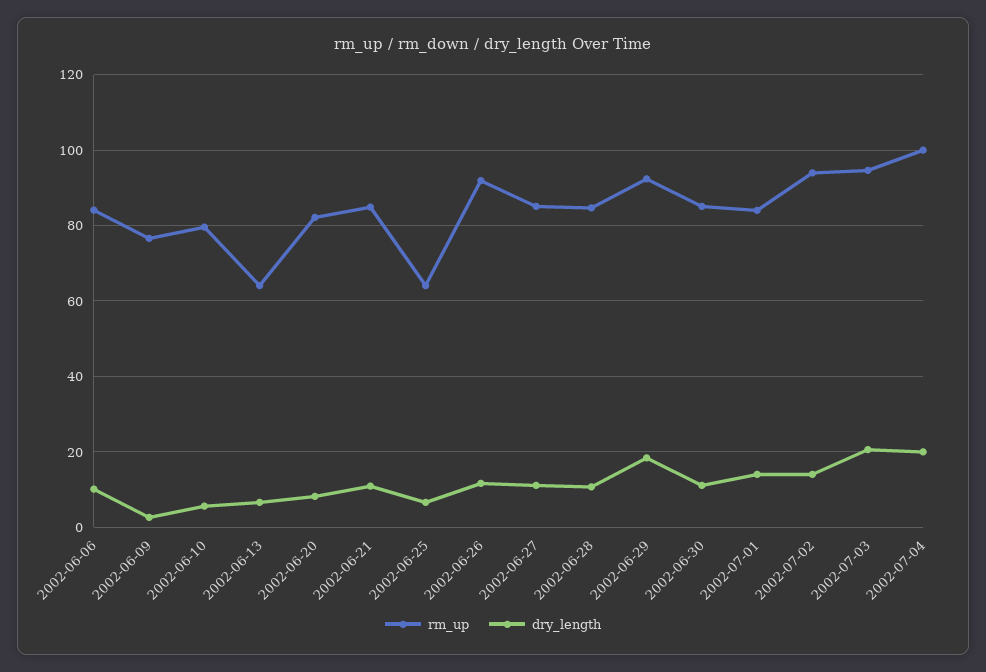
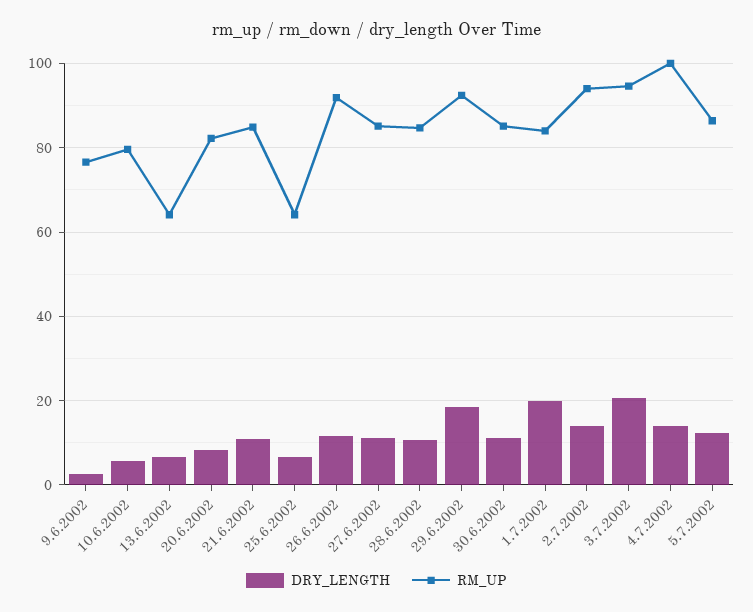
rm_up, 2002-06-06: 84 -> none
dry_length, 2002-06-06: 10 -> none
dry_length, 2002-07-01: 14 -> 20
dry_length, 2002-07-04: 20 -> 14
dry_length, 5.7.2002: none -> 12
rm_up, 5.7.2002: none -> 86

